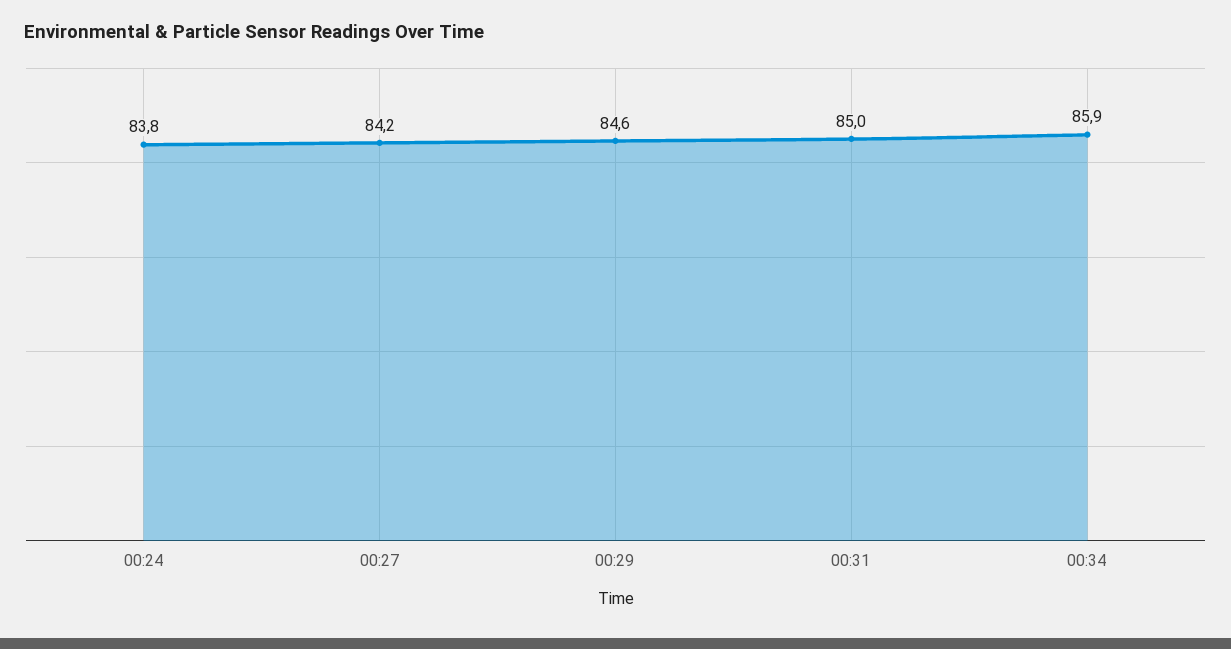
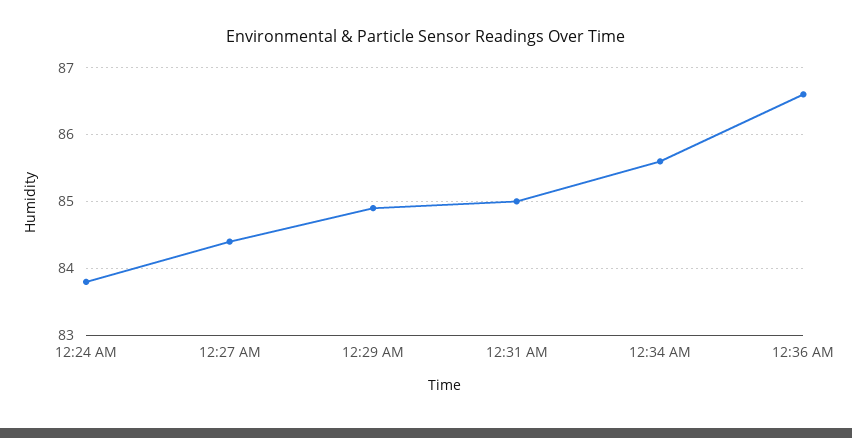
00:27: 84.2 -> 84.4
00:29: 84.6 -> 84.9
00:34: 85.9 -> 85.6
12:36 AM: none -> 86.6

